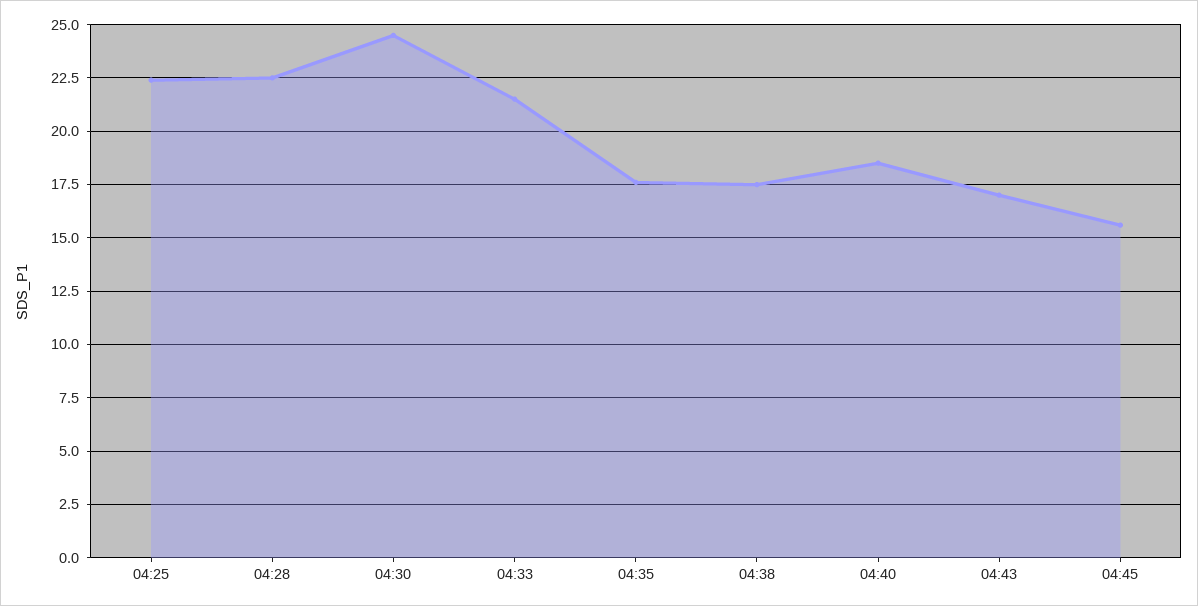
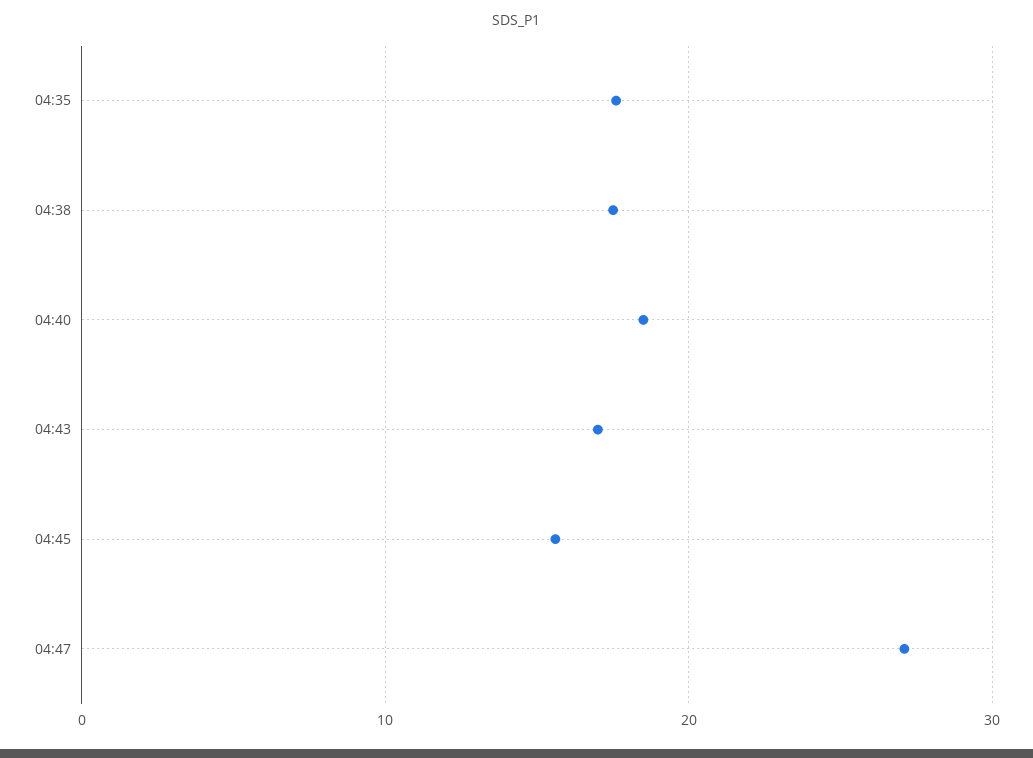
04:25: 22.5 -> none
04:28: 22.5 -> none
04:30: 24.5 -> none
04:33: 21.5 -> none
04:47: none -> 27

